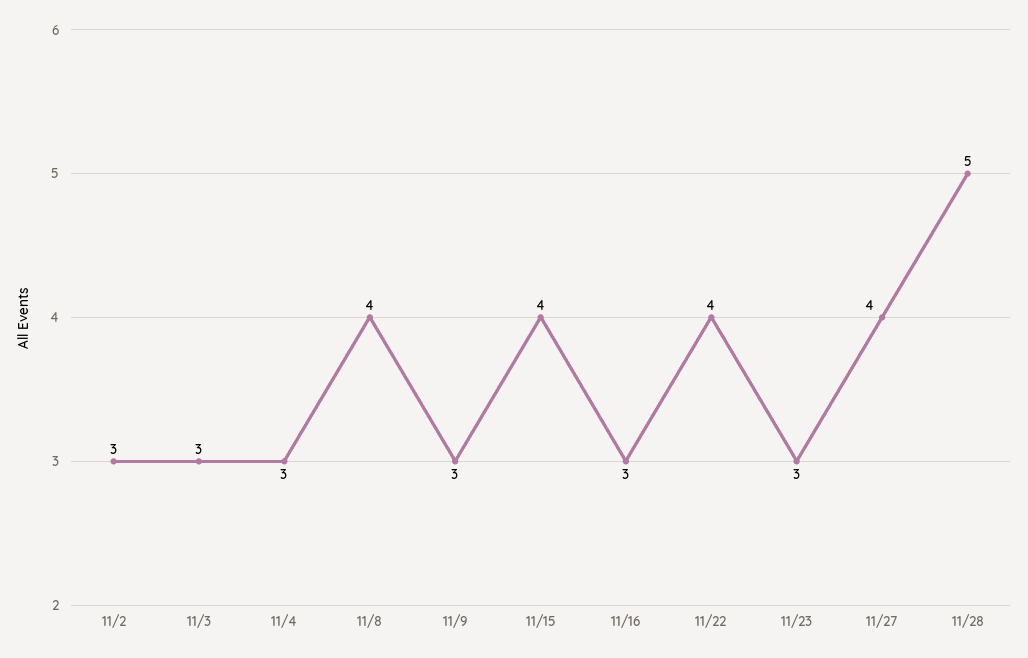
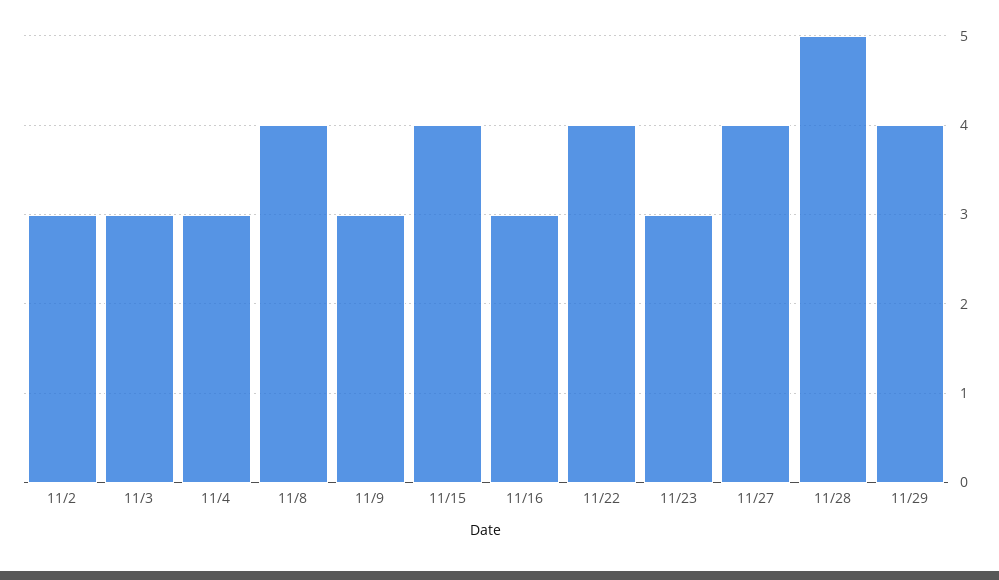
11/29: none -> 4

